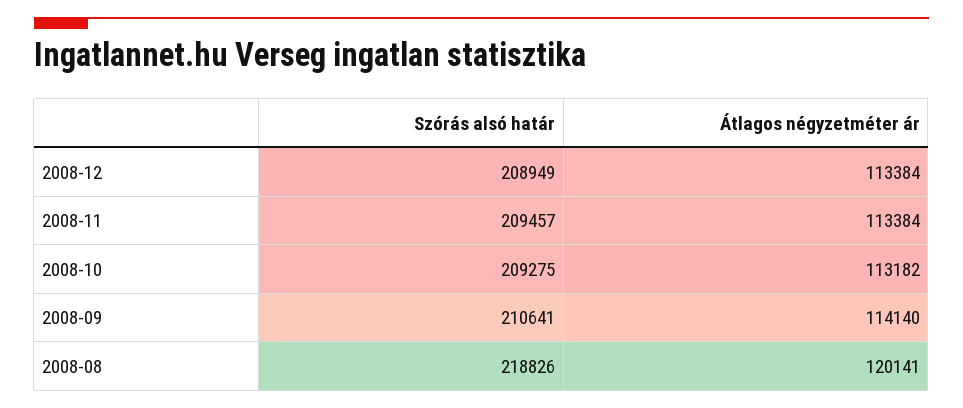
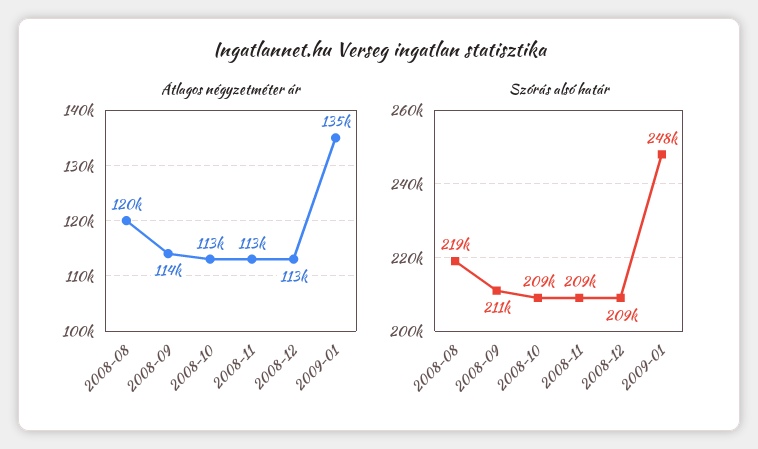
Átlagos négyzetméter ár, 2009-01: none -> 135000
Szórás alsó határ, 2009-01: none -> 248000

